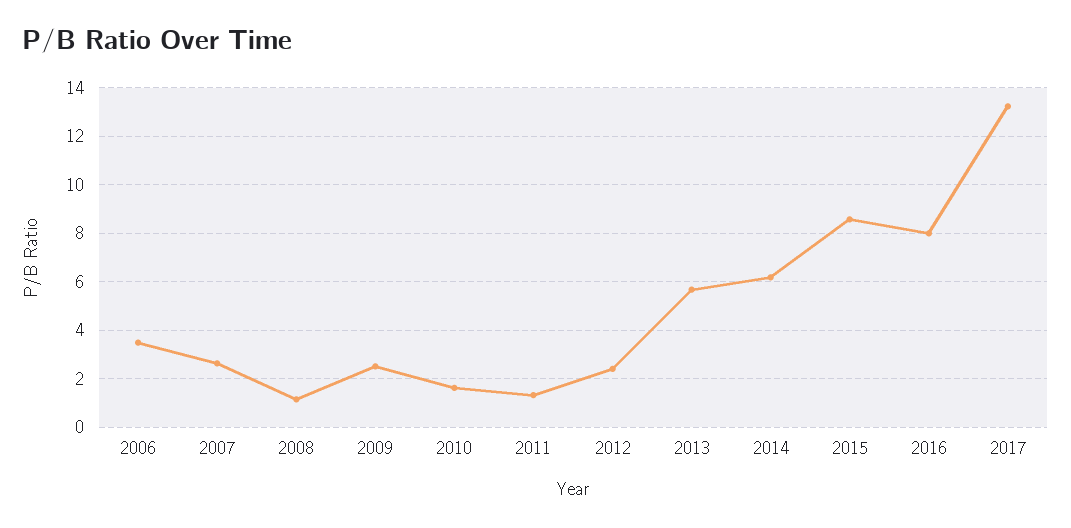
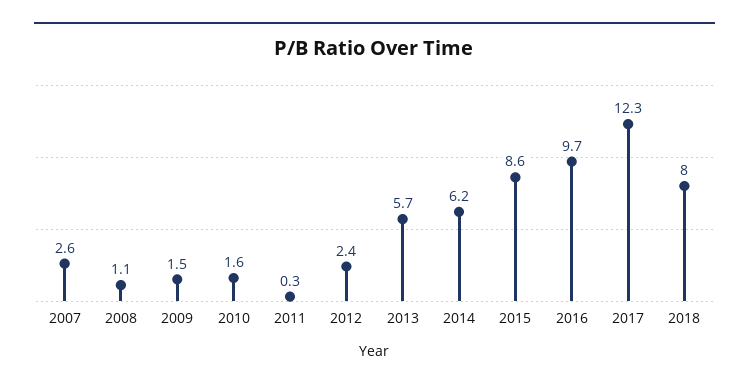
2006: 3.5 -> none
2009: 2.5 -> 1.5
2011: 1.25 -> 0.3
2016: 8 -> 9.7
2017: 13.25 -> 12.3
2018: none -> 8

